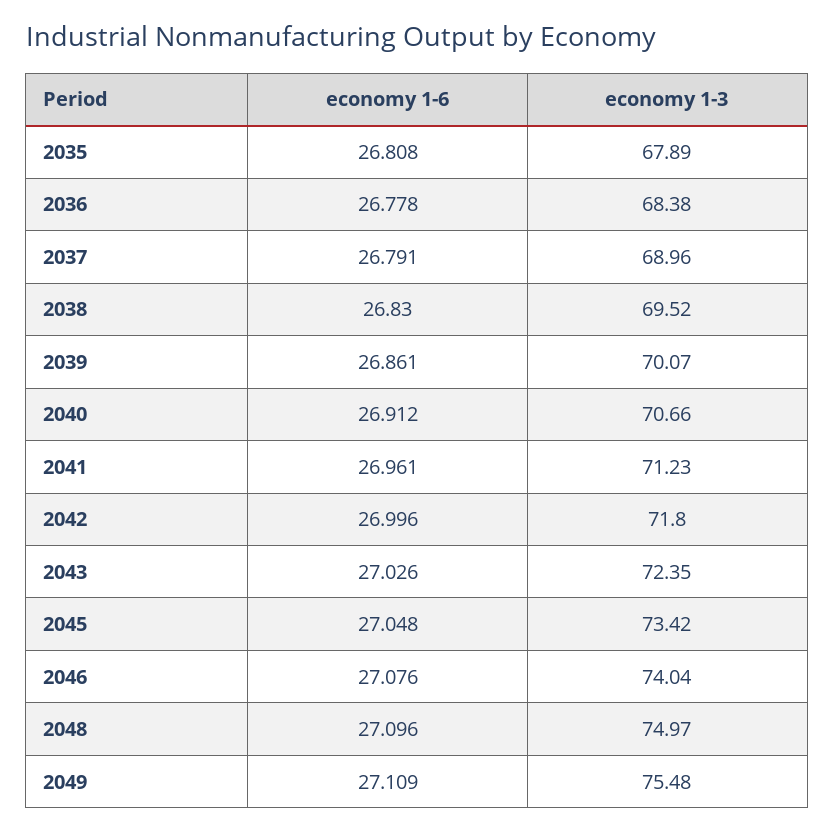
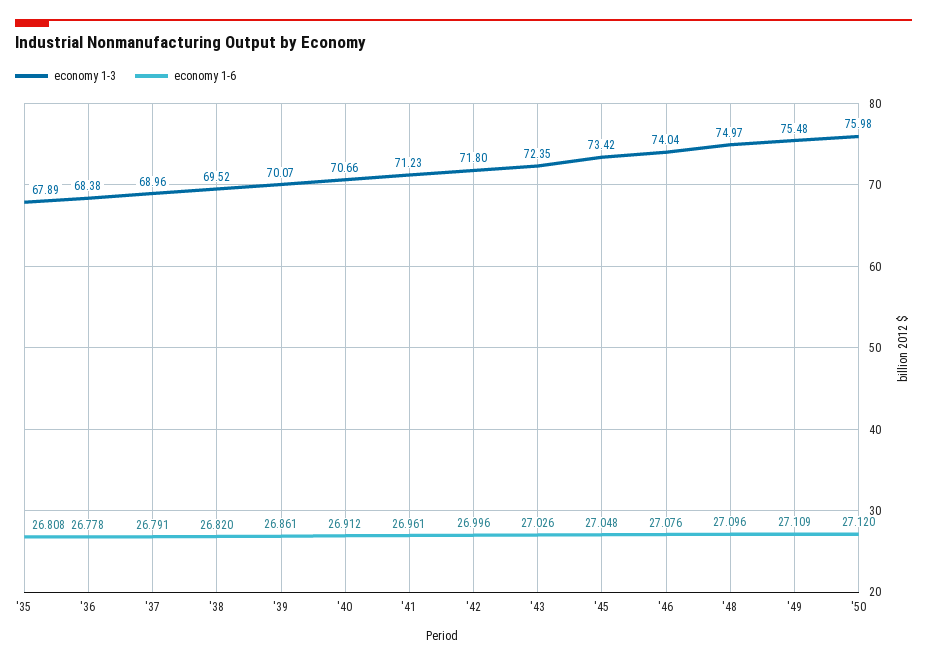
economy 1-6, 2038: 26.83 -> 26.82
economy 1-3, '50: none -> 75.98
economy 1-6, '50: none -> 27.12

